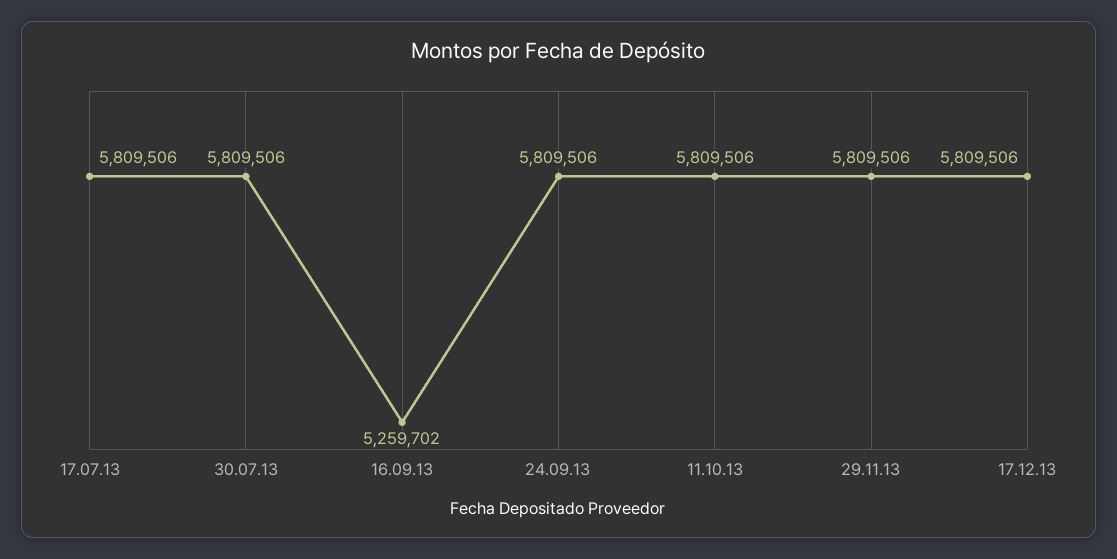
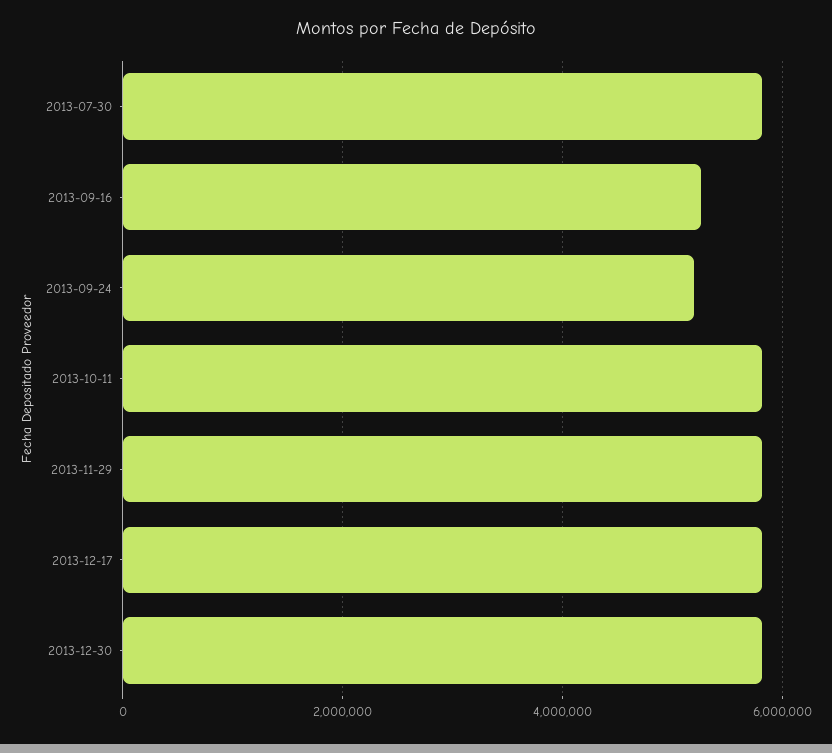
17.07.13: 5809506 -> none
24.09.13: 5809506 -> 5200000
2013-12-30: none -> 5800000

